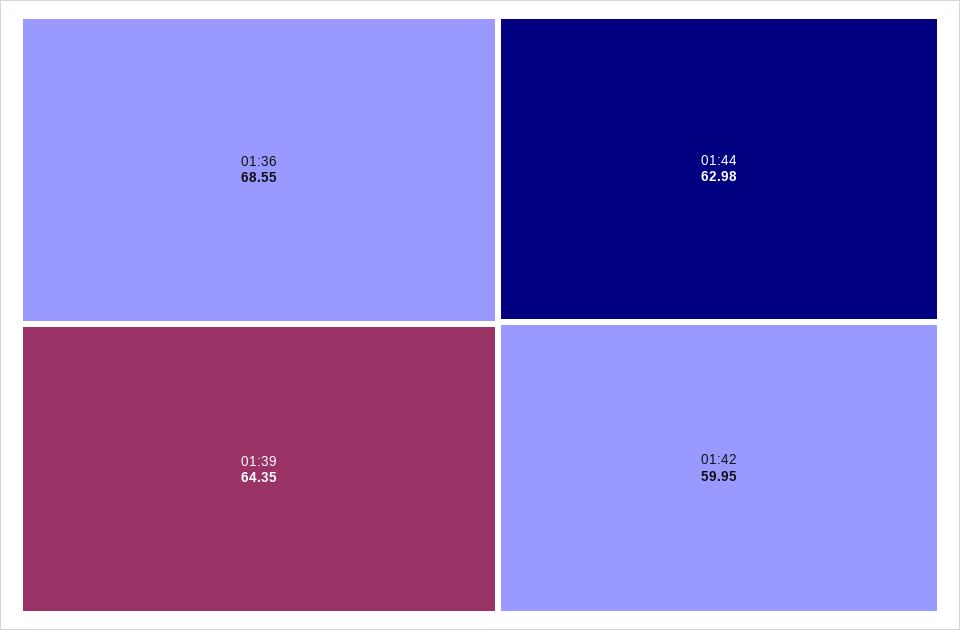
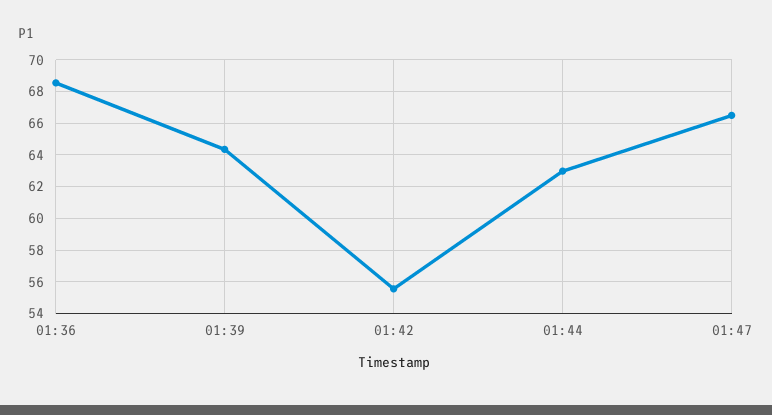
01:42: 59.95 -> 55.5
01:47: none -> 66.5

